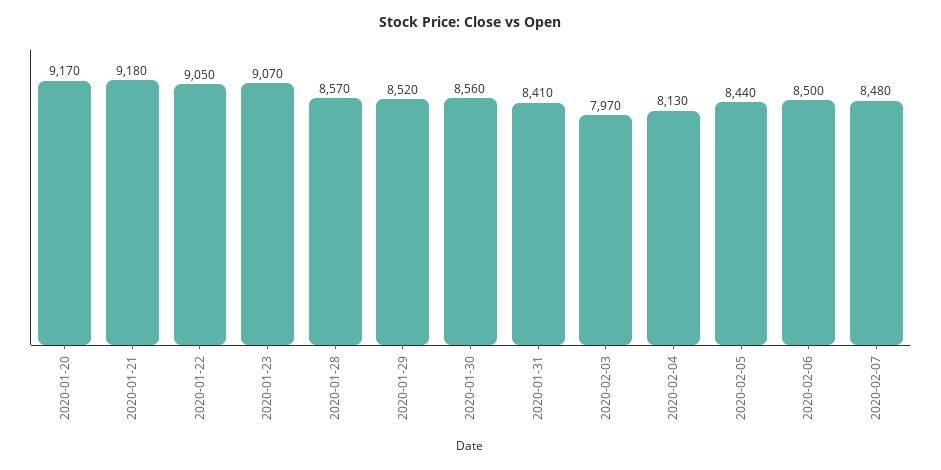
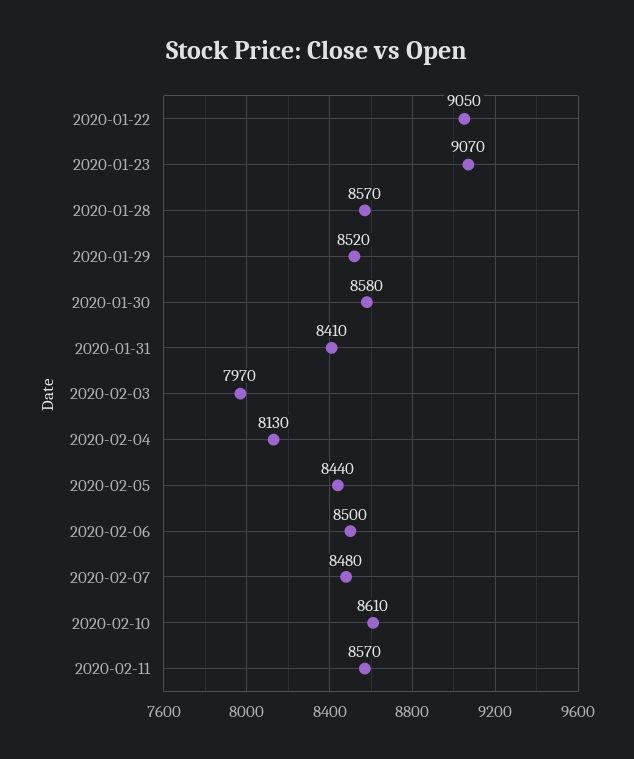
2020-01-20: 9170 -> none
2020-01-21: 9180 -> none
2020-01-30: 8560 -> 8580
2020-02-10: none -> 8610
2020-02-11: none -> 8570

